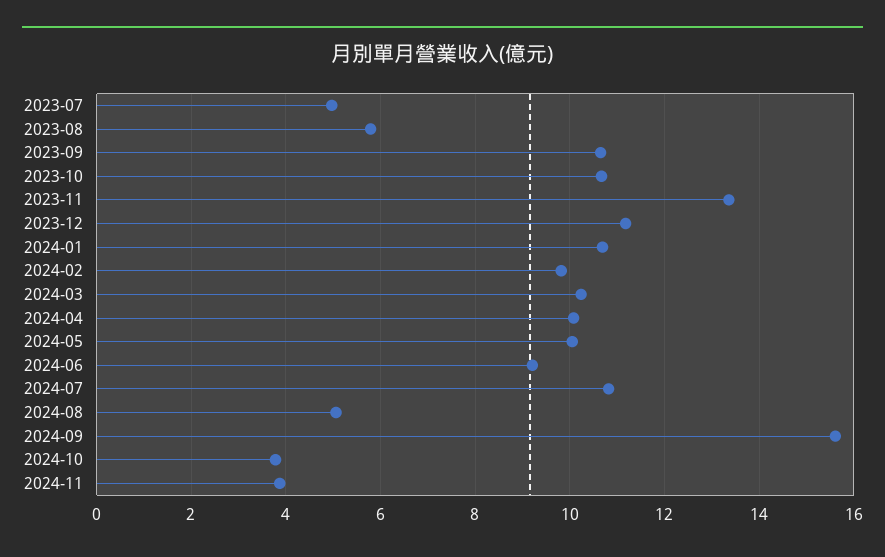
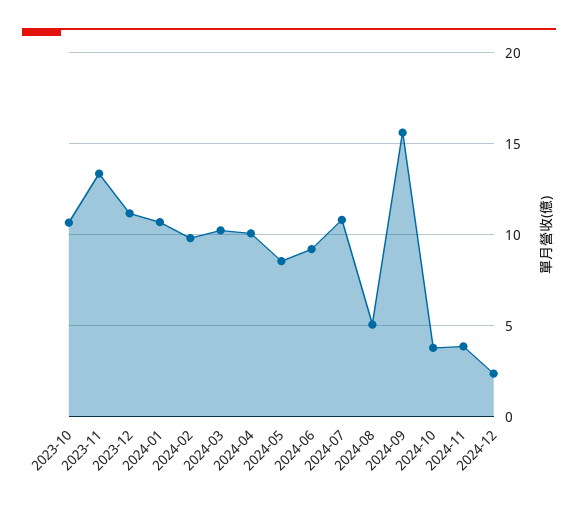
2023-07: 5 -> none
2023-08: 5.8 -> none
2023-09: 10.6 -> none
2024-05: 10 -> 8.5
2024-12: none -> 2.5

